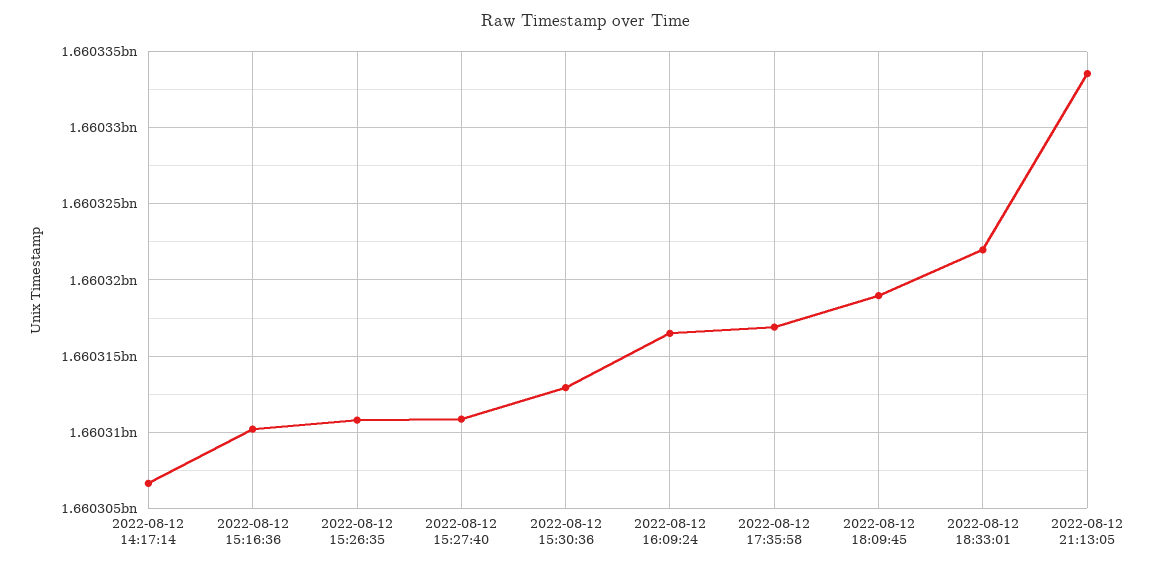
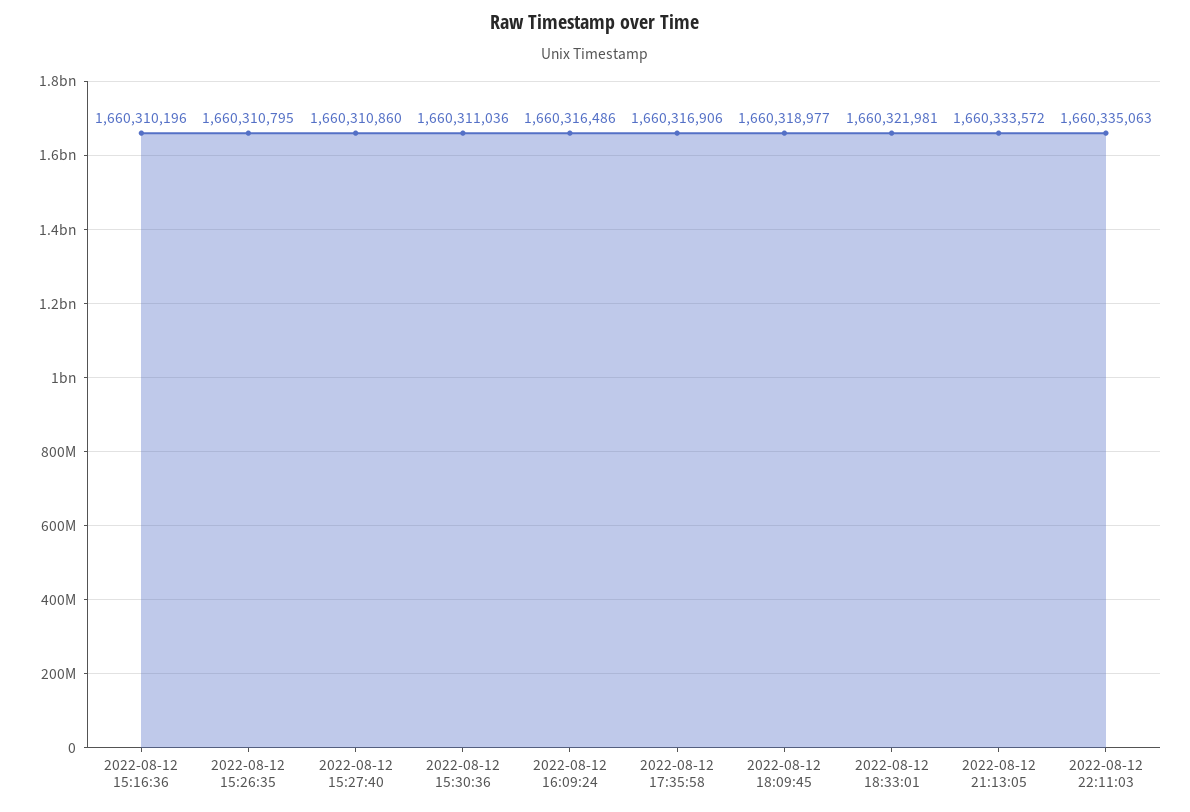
2022-08-12 14:17:14: 1660306500 -> none
2022-08-12 15:30:36: 1660313000 -> 1660311036
2022-08-12 22:11:03: none -> 1660335063

